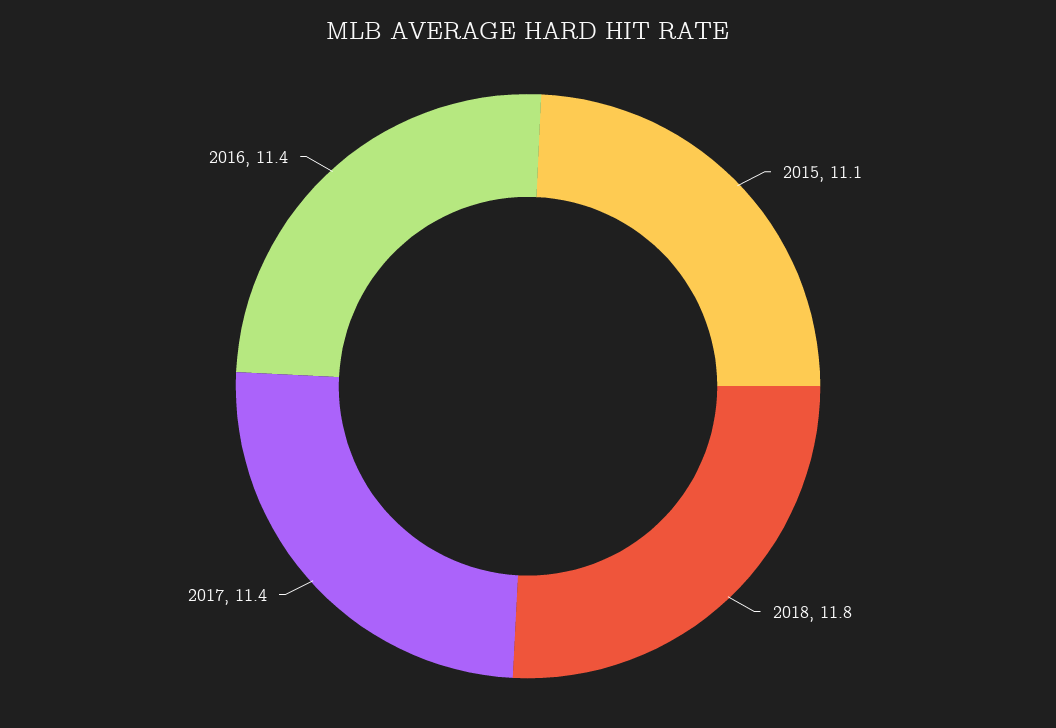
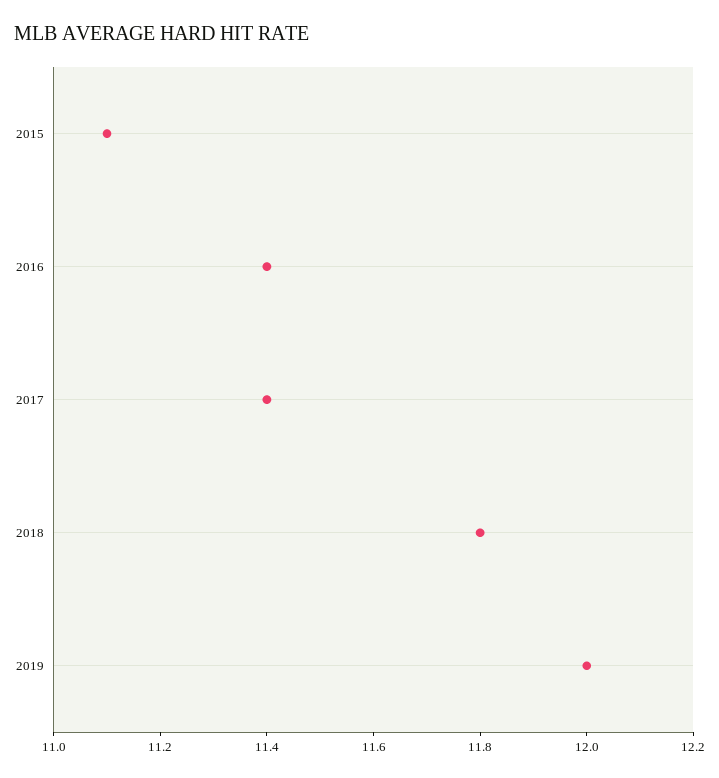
2019: none -> 12

